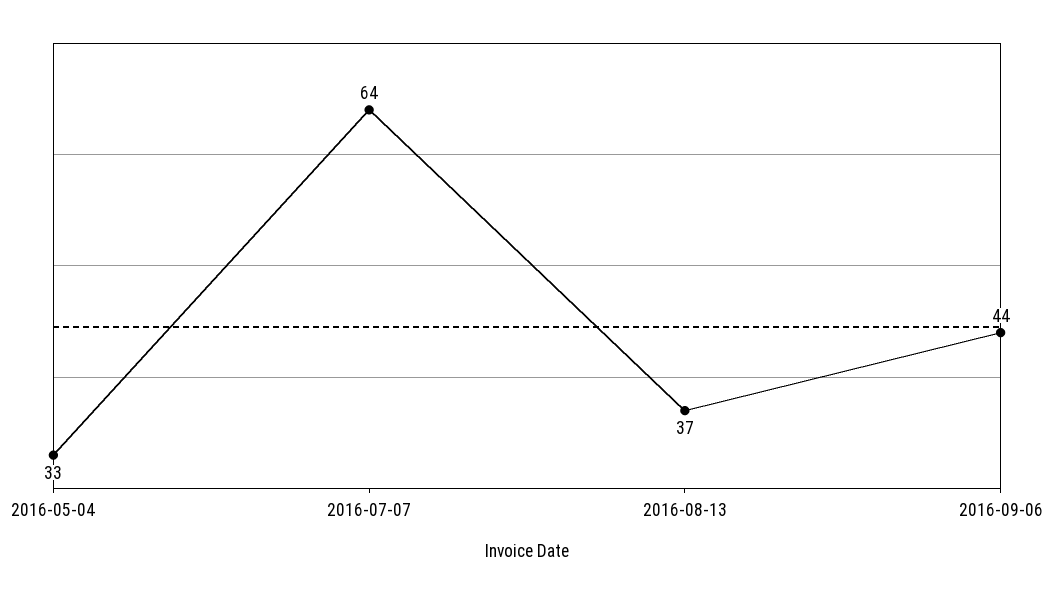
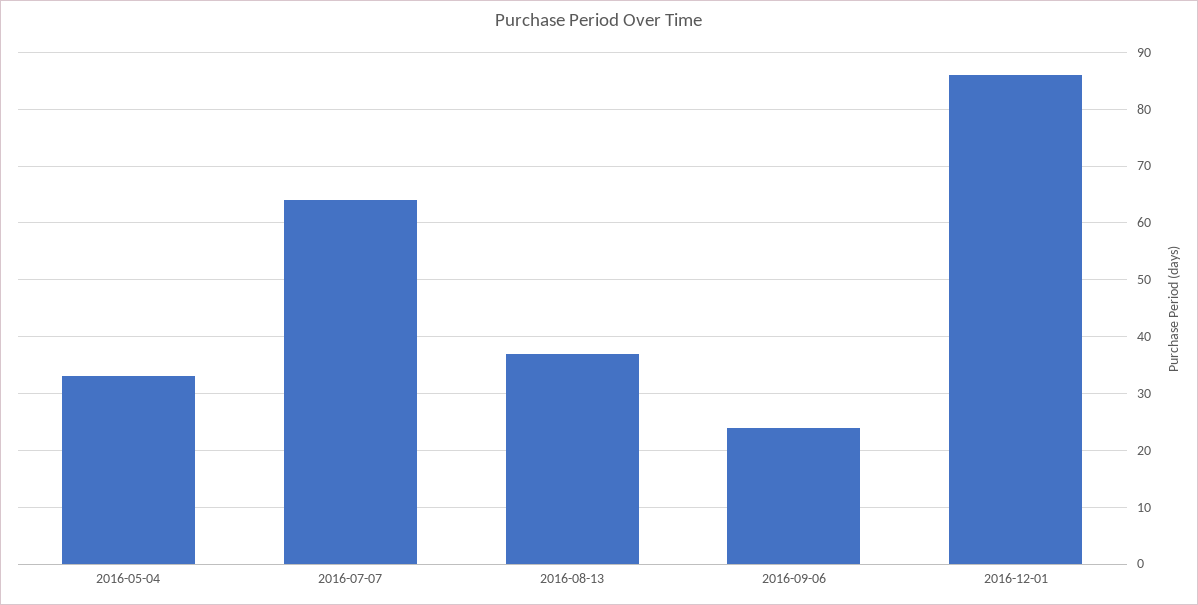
2016-09-06: 44 -> 25
2016-12-01: none -> 85

